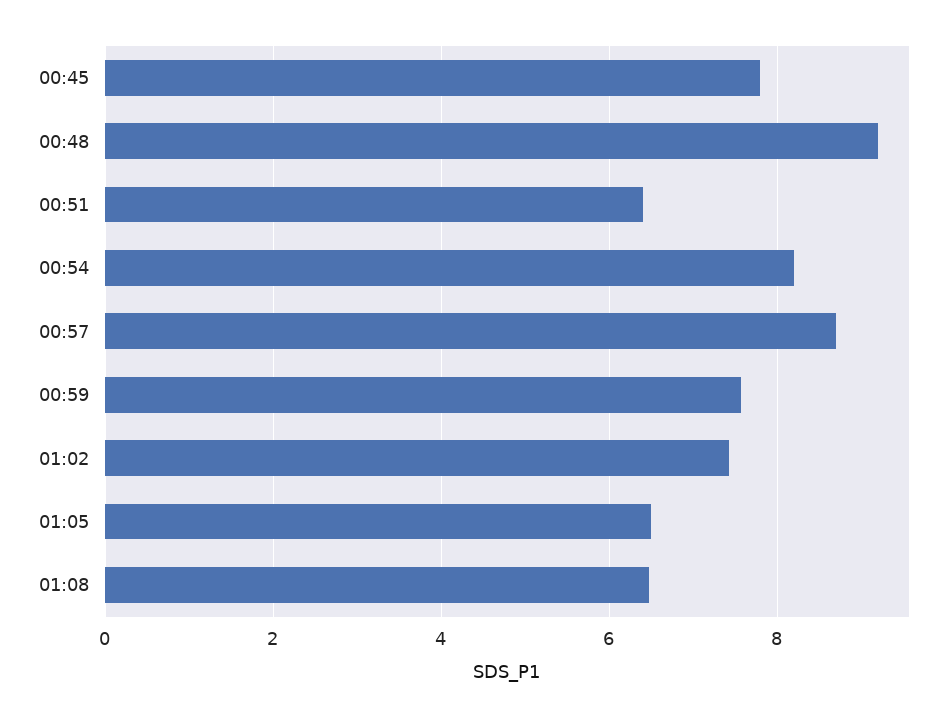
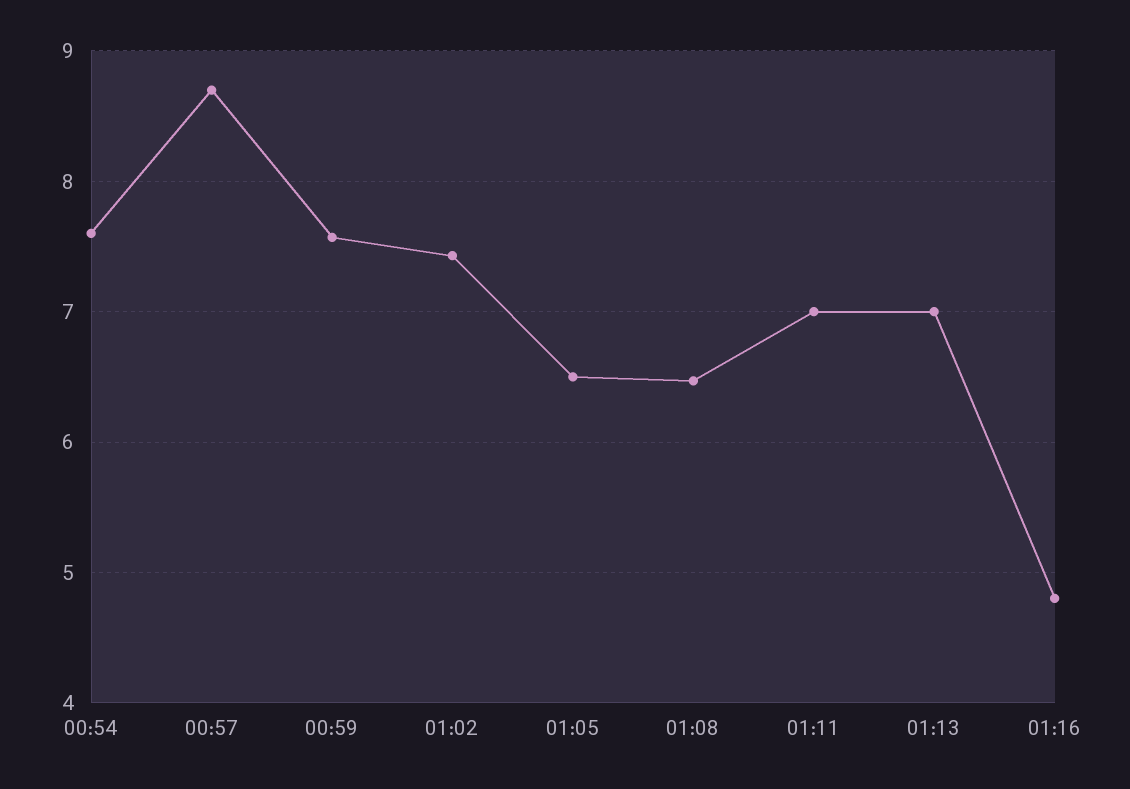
00:45: 7.8 -> none
00:48: 9.2 -> none
00:51: 6.4 -> none
00:54: 8.2 -> 7.6
01:11: none -> 7
01:13: none -> 7
01:16: none -> 4.8

